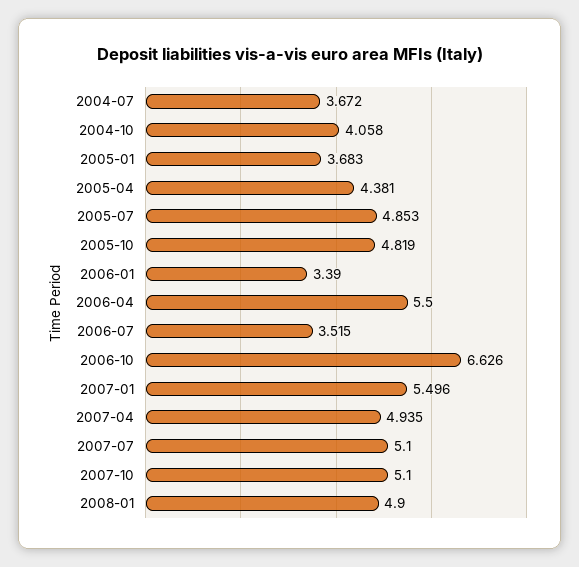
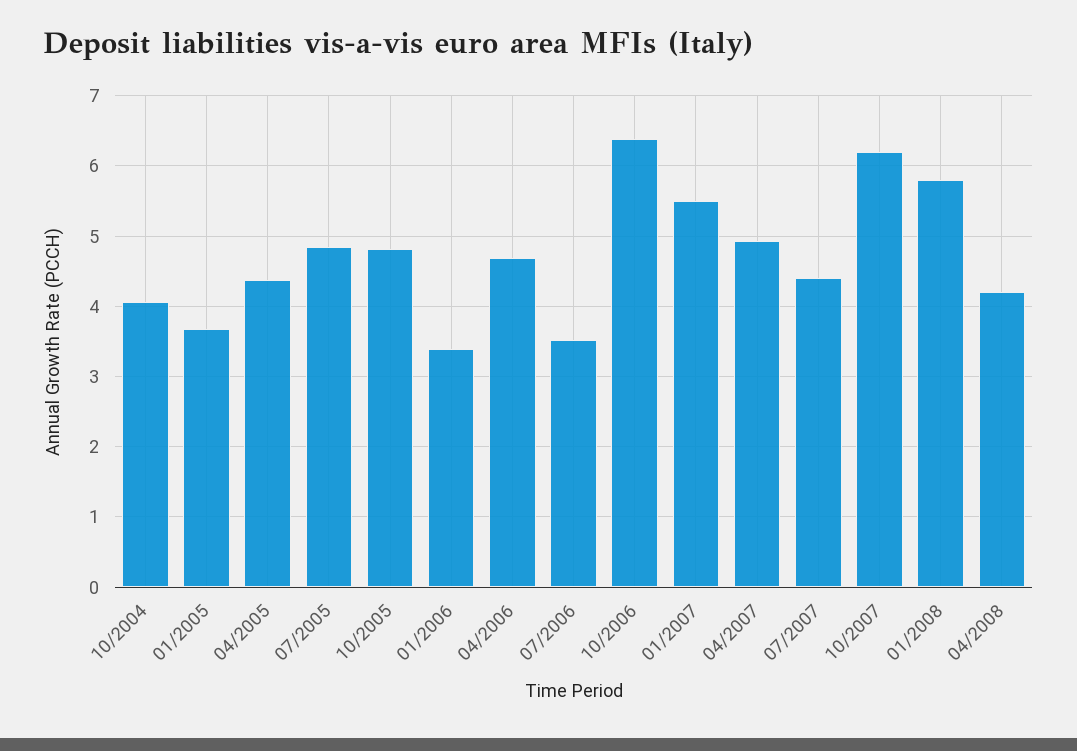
2004-07: 3.672 -> none
2006-04: 5.5 -> 4.7
2006-10: 6.626 -> 6.4
2007-07: 5.1 -> 4.4
2007-10: 5.1 -> 6.2
2008-01: 4.9 -> 5.8
04/2008: none -> 4.2

